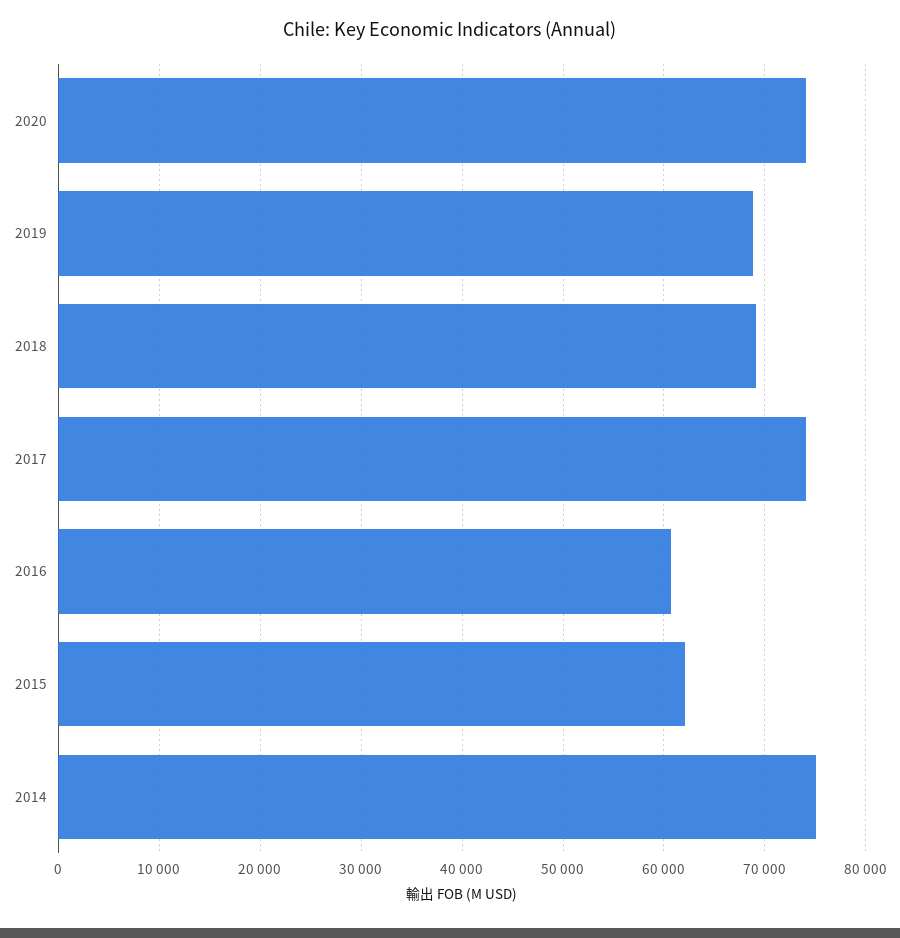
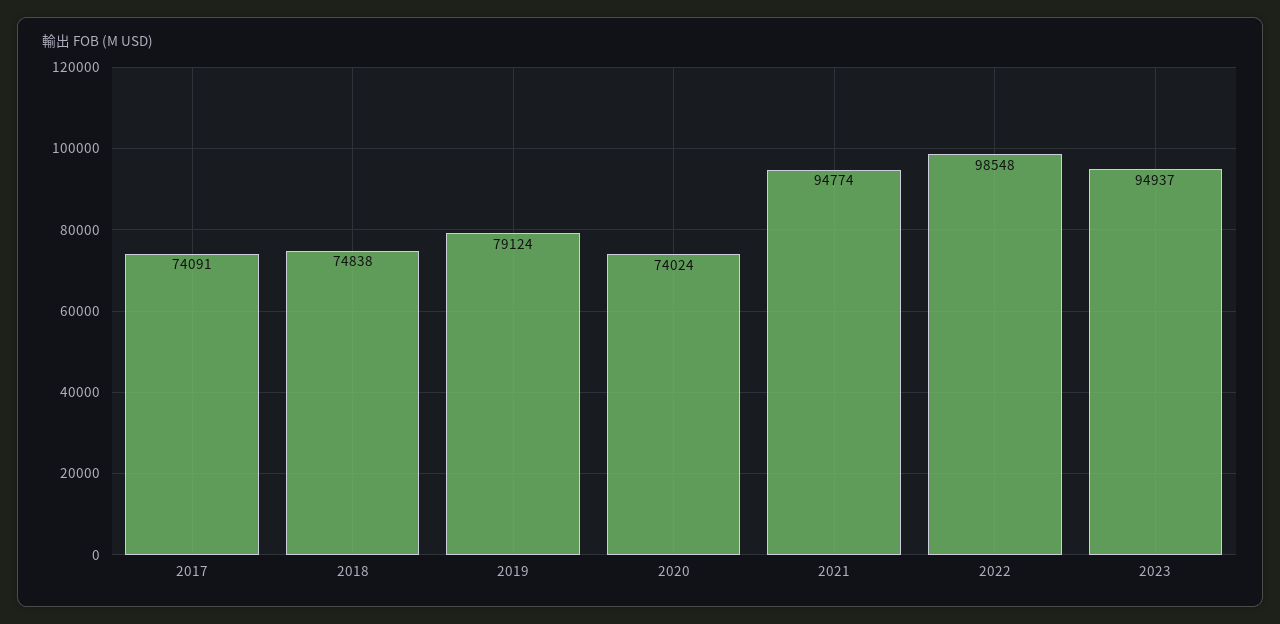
2019: 69000 -> 79124
2018: 69000 -> 74838
2016: 61000 -> none
2015: 62000 -> none
2014: 75000 -> none
2021: none -> 94774
2022: none -> 98548
2023: none -> 94937

